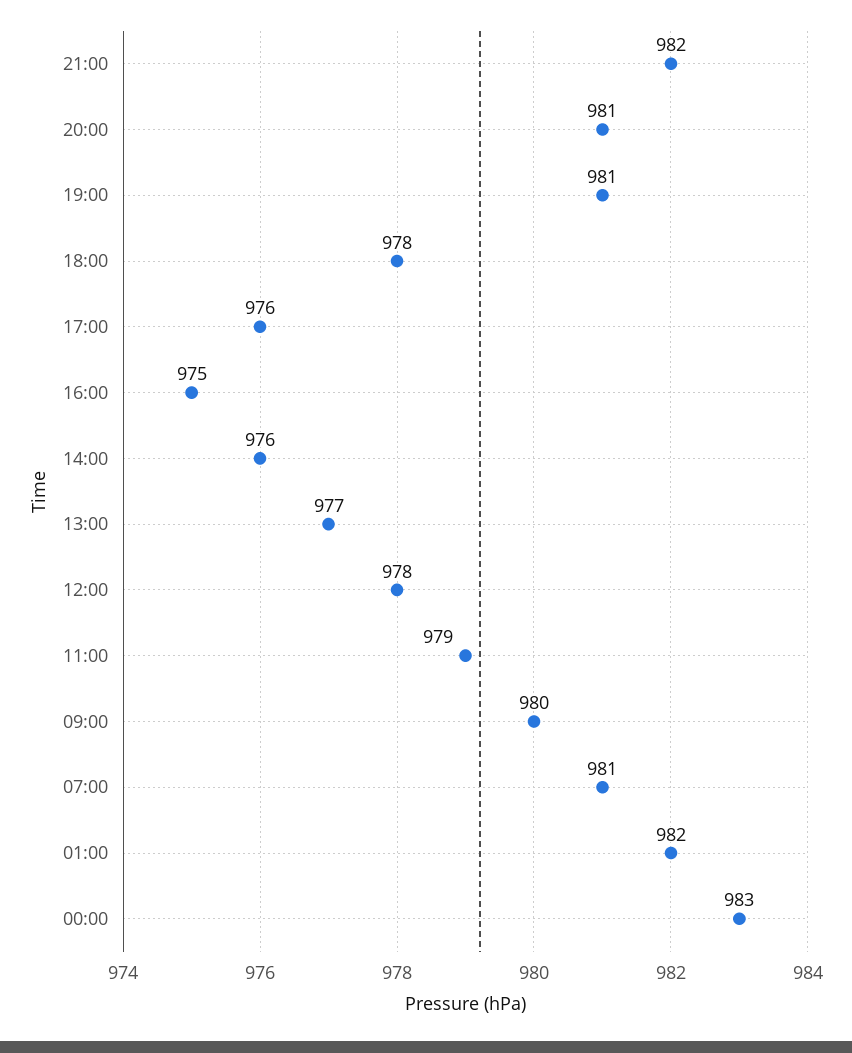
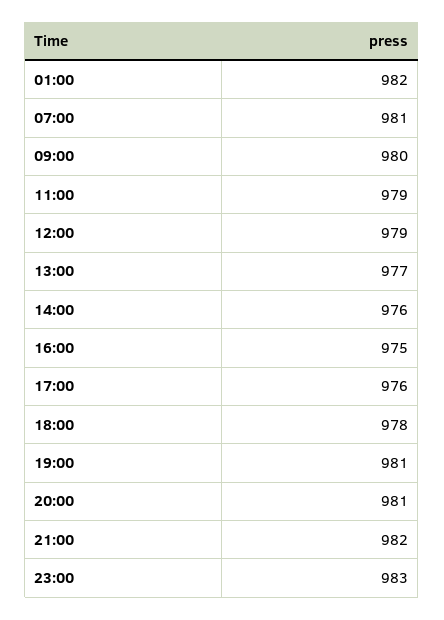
12:00: 978 -> 979
00:00: 983 -> none
23:00: none -> 983

